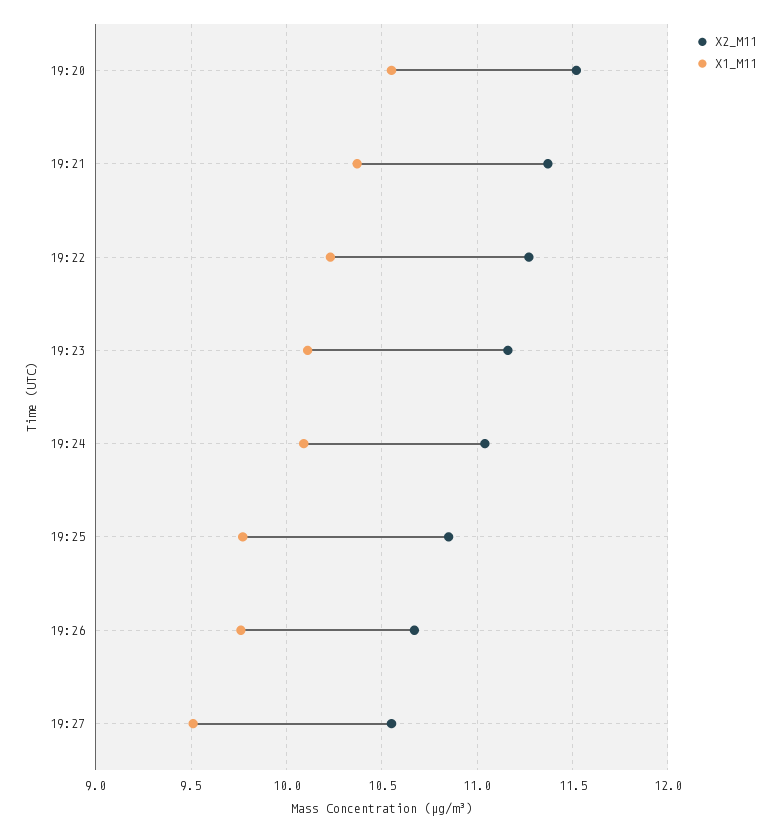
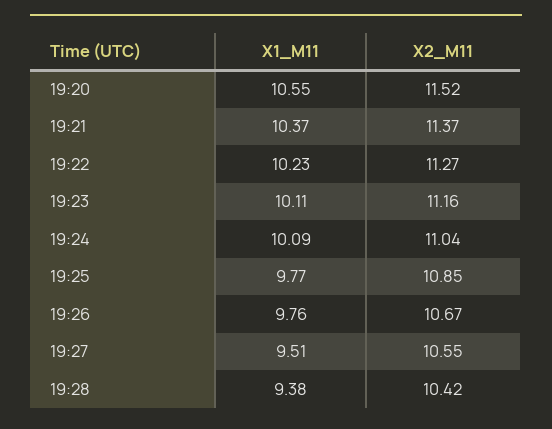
X1_M11, 19:28: none -> 9.38
X2_M11, 19:28: none -> 10.42

